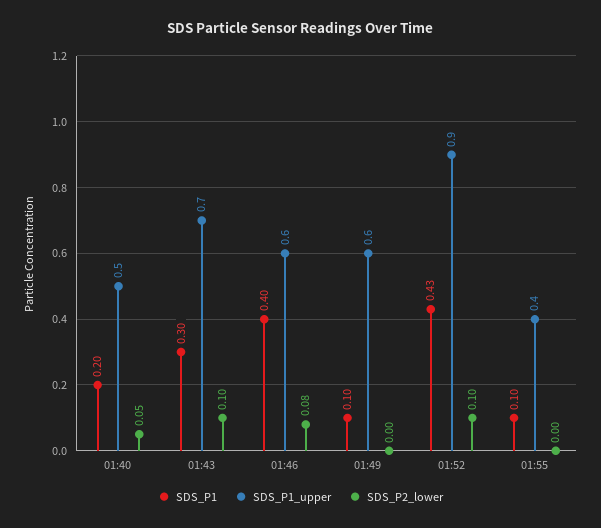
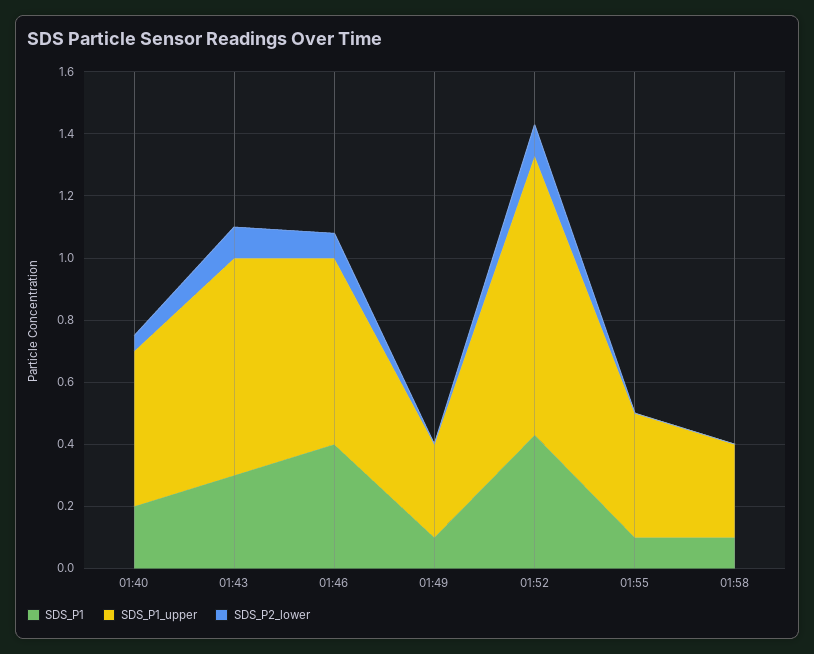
SDS_P1_upper, 01:49: 0.6 -> 0.3
SDS_P1, 01:58: none -> 0.1
SDS_P1_upper, 01:58: none -> 0.3
SDS_P2_lower, 01:58: none -> 0

